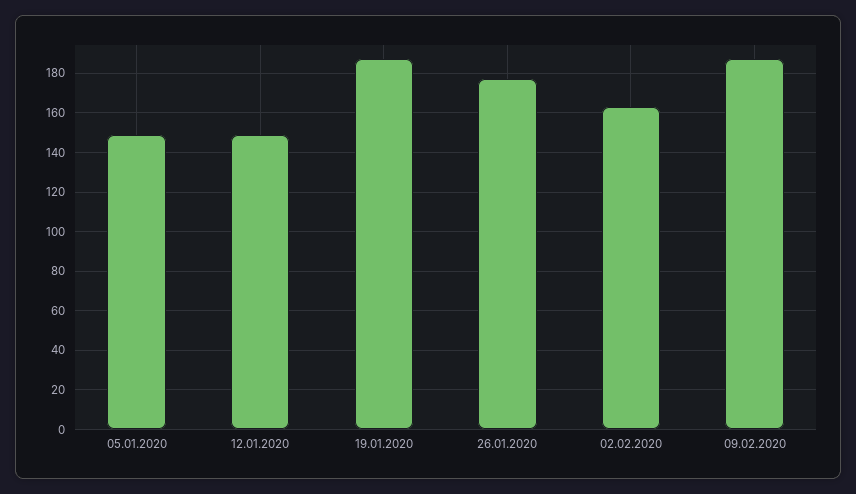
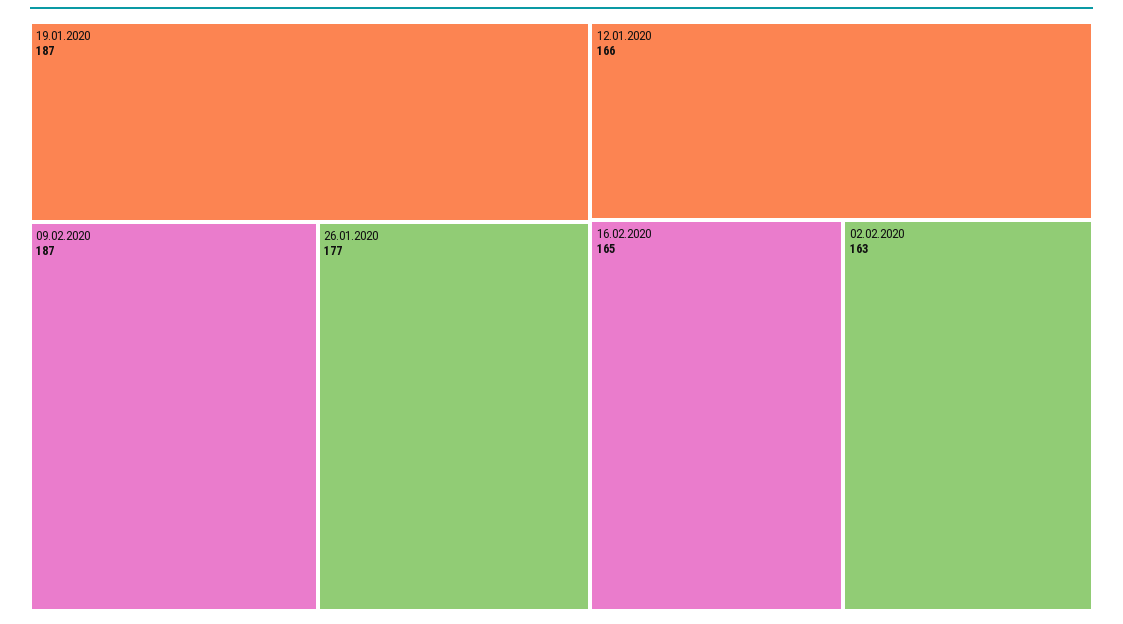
05.01.2020: 150 -> none
12.01.2020: 150 -> 166
16.02.2020: none -> 165

